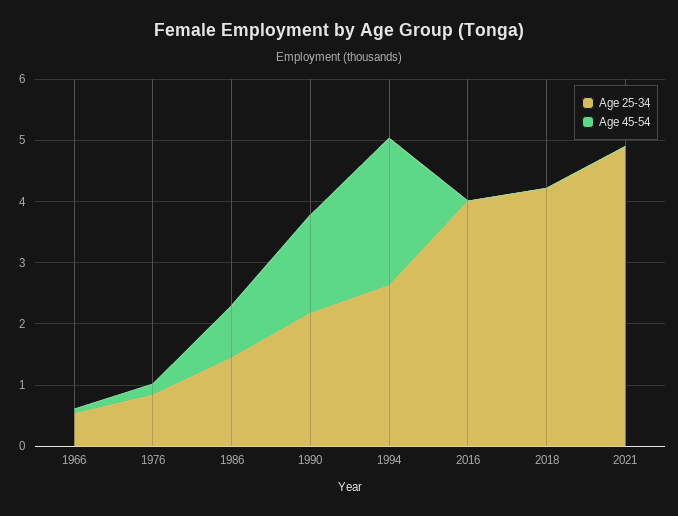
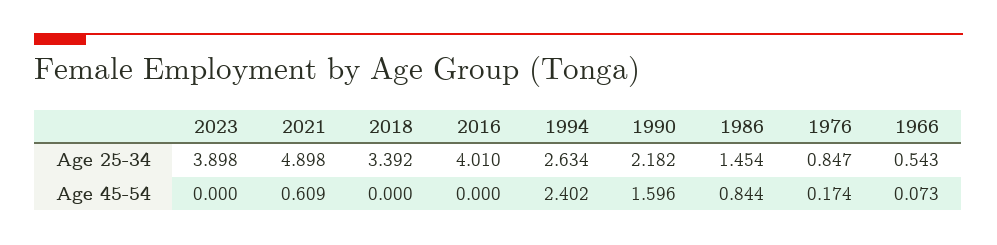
Age 25-34, 2018: 4.2 -> 3.392
Age 45-54, 2021: 0 -> 0.609
Age 25-34, 2023: none -> 3.898
Age 45-54, 2023: none -> 0

